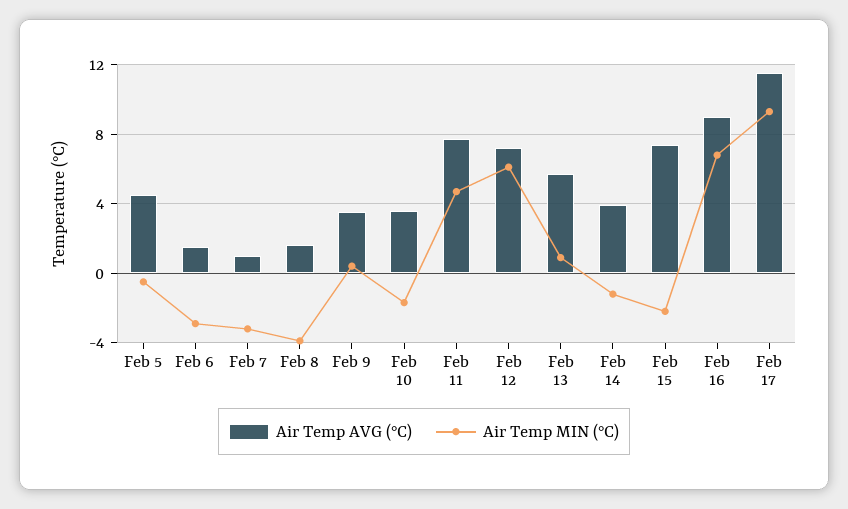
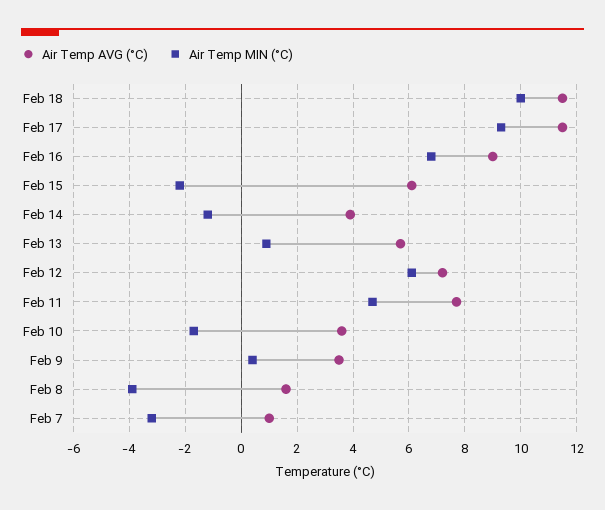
Air Temp AVG (°C), Feb 5: 4.5 -> none
Air Temp MIN (°C), Feb 5: -0.5 -> none
Air Temp AVG (°C), Feb 6: 1.5 -> none
Air Temp MIN (°C), Feb 6: -3 -> none
Air Temp AVG (°C), Feb 15: 7.5 -> 6
Air Temp AVG (°C), Feb 18: none -> 11.5
Air Temp MIN (°C), Feb 18: none -> 10

